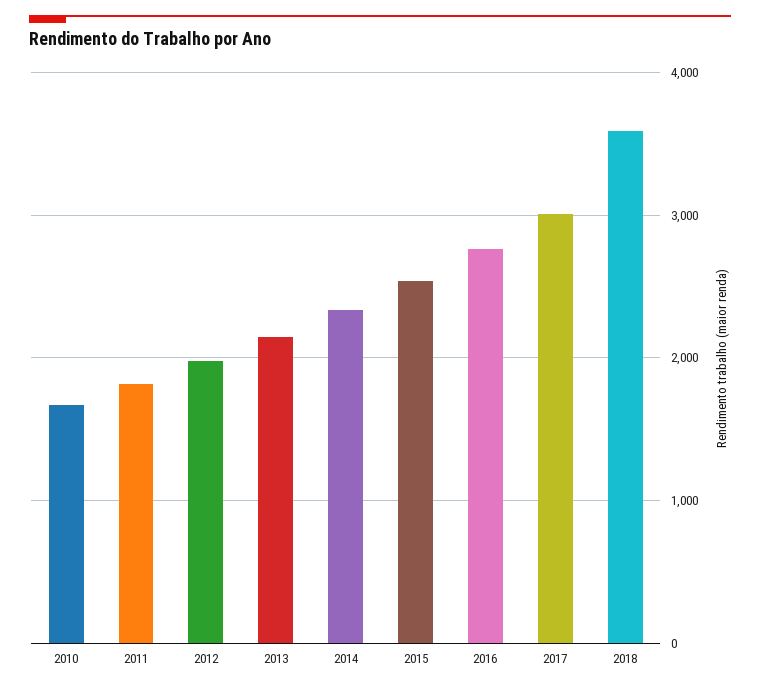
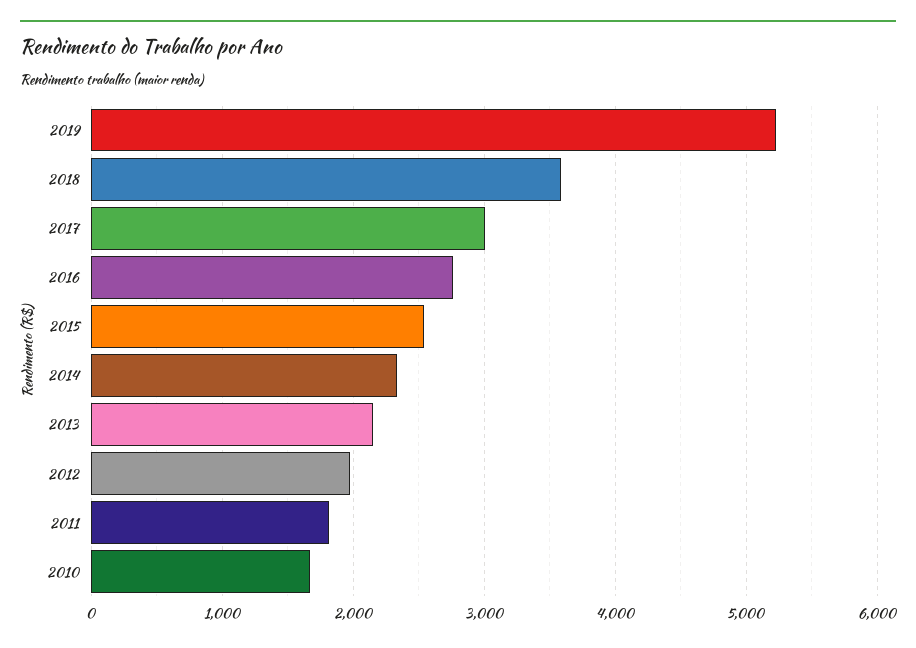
2019: none -> 5200

